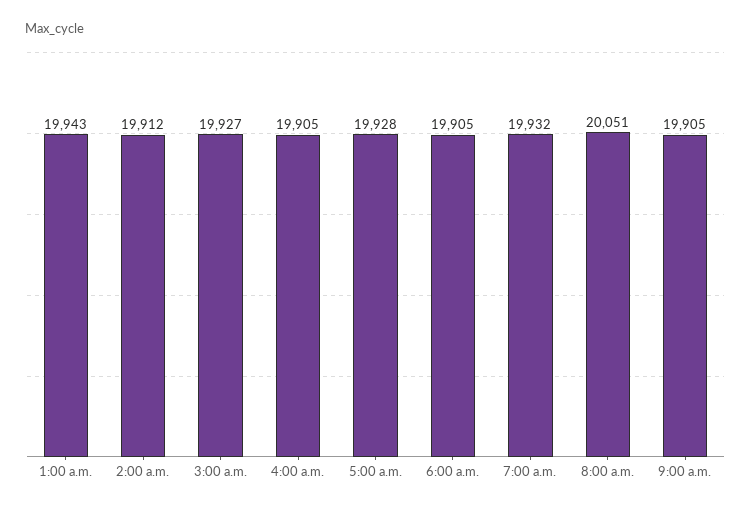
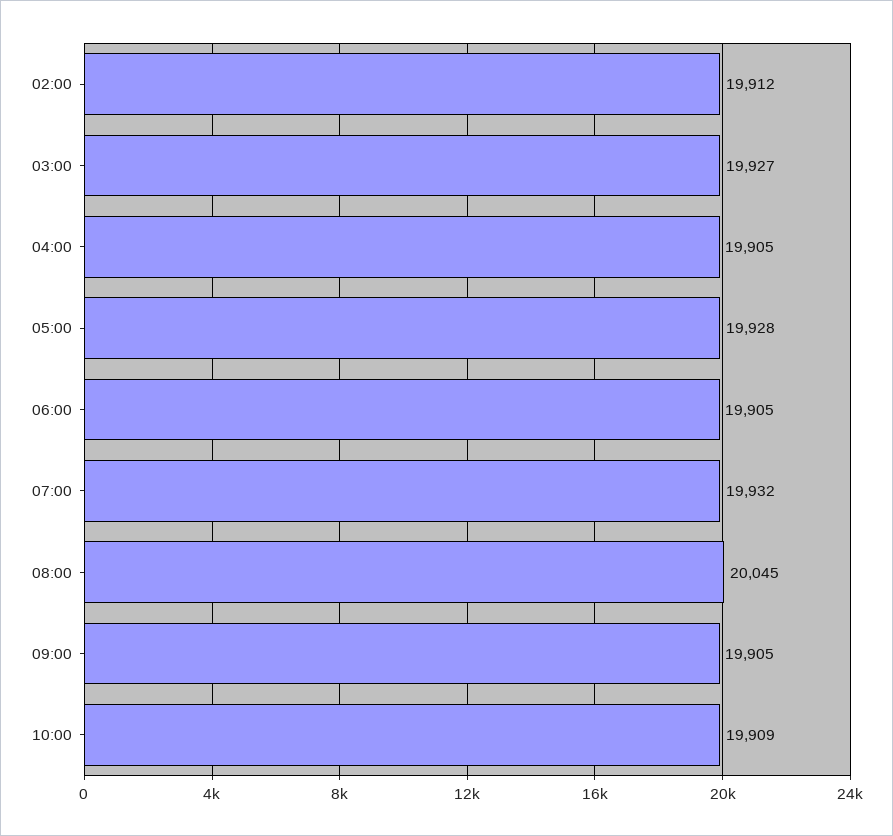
1:00 a.m.: 19943 -> none
8:00 a.m.: 20051 -> 20045
10:00: none -> 19909

